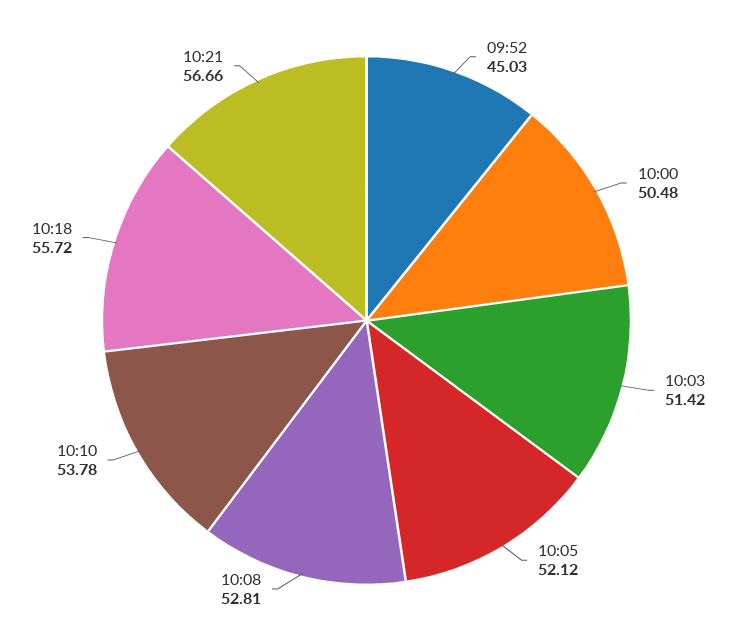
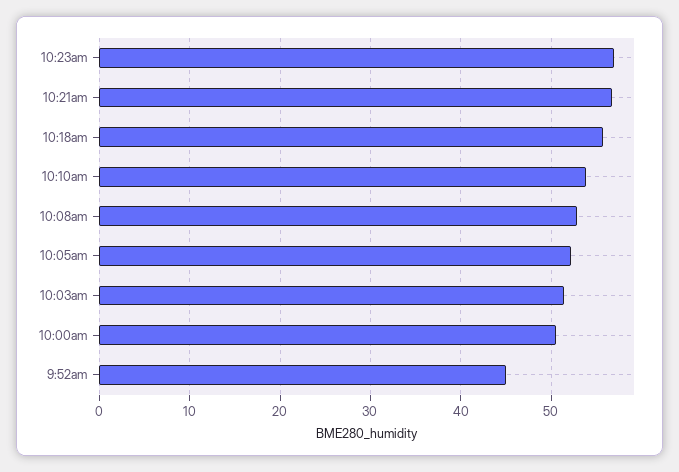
10:23am: none -> 57

